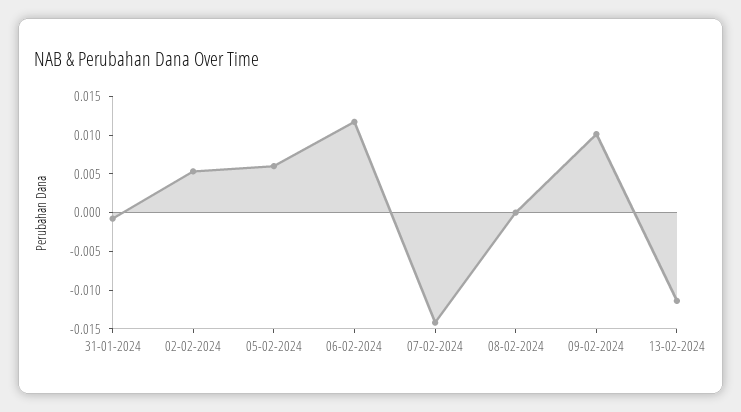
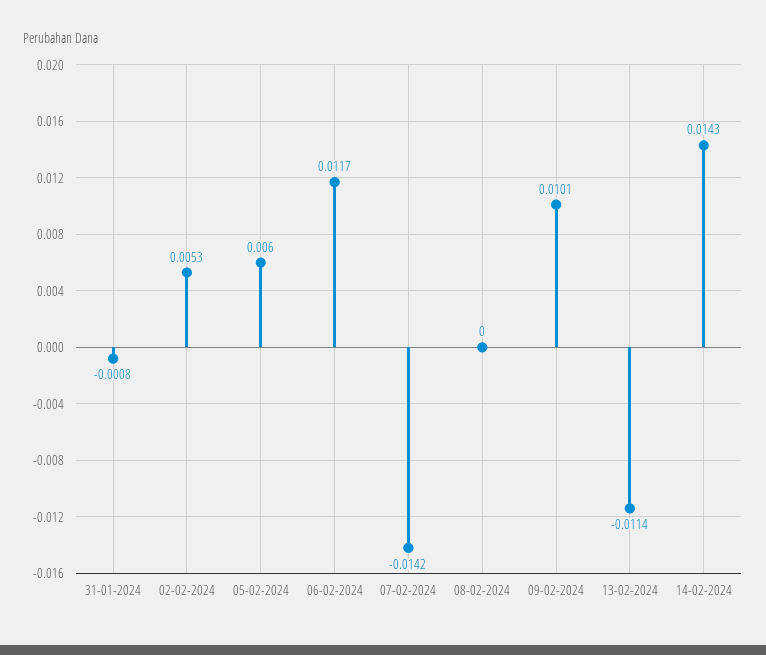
14-02-2024: none -> 0.0143

